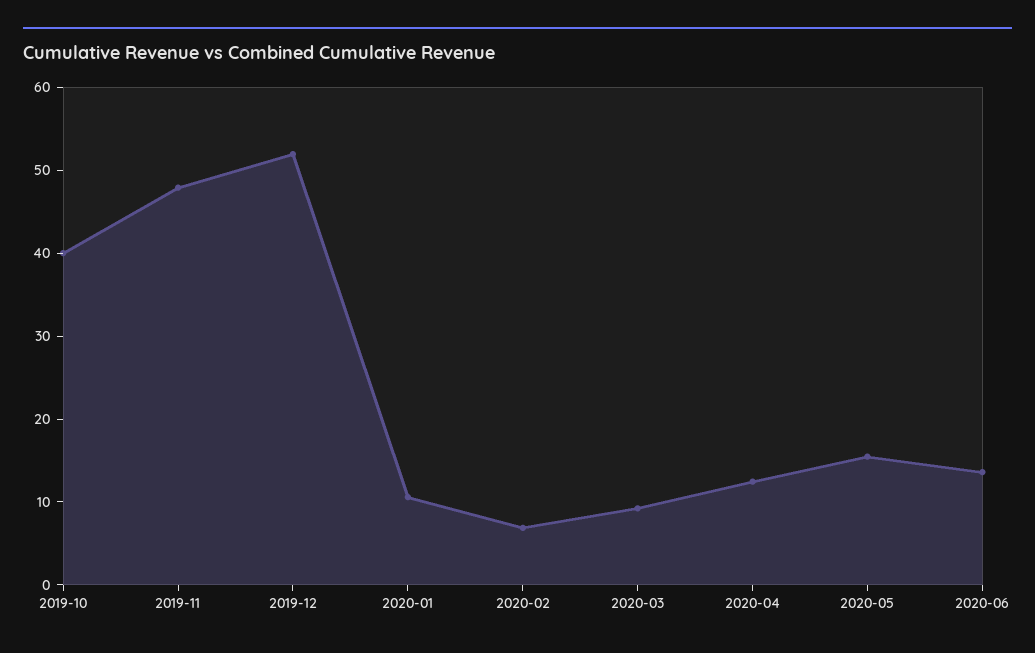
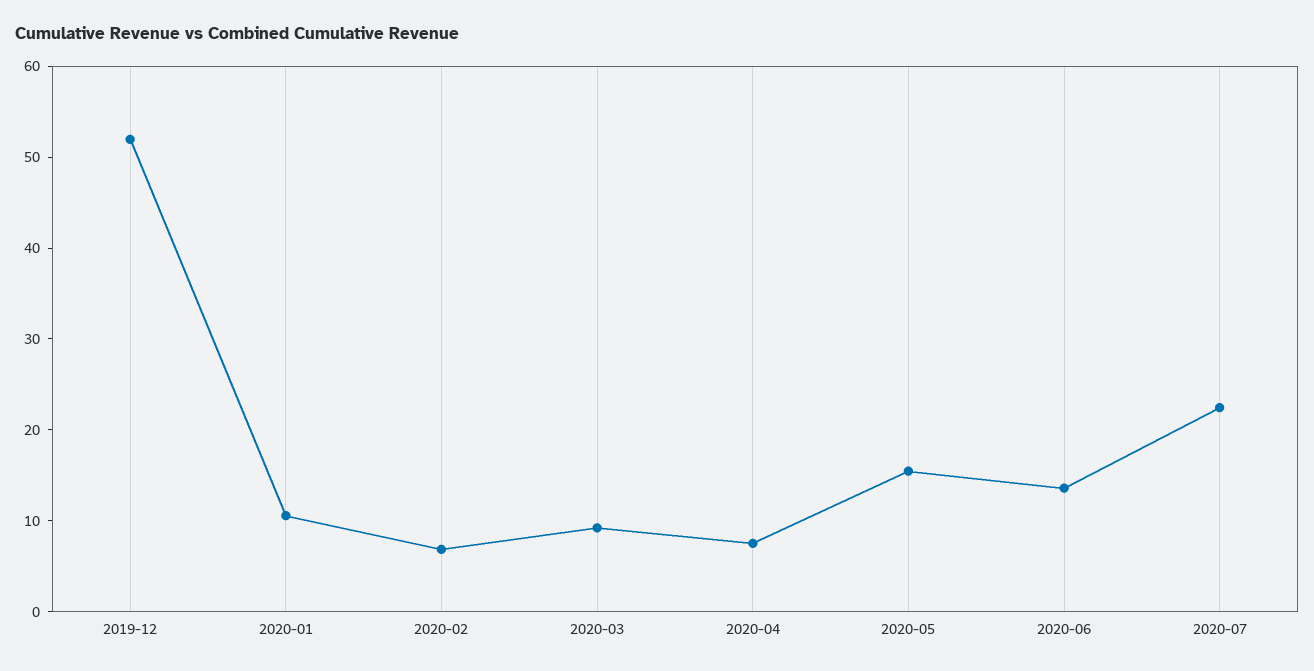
2019-10: 40 -> none
2019-11: 48 -> none
2020-04: 12 -> 8
2020-07: none -> 22

